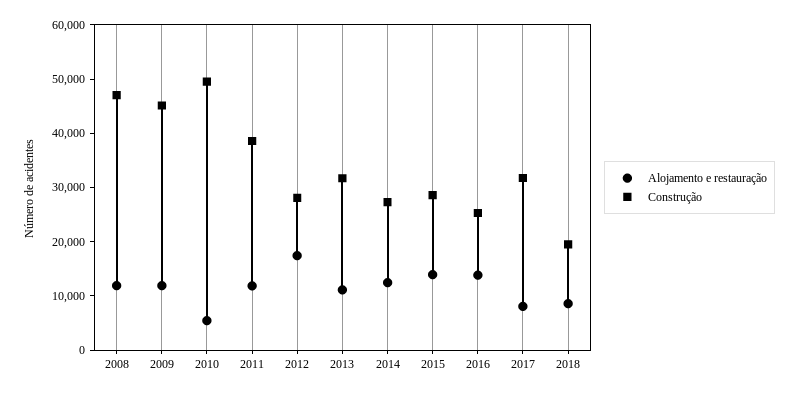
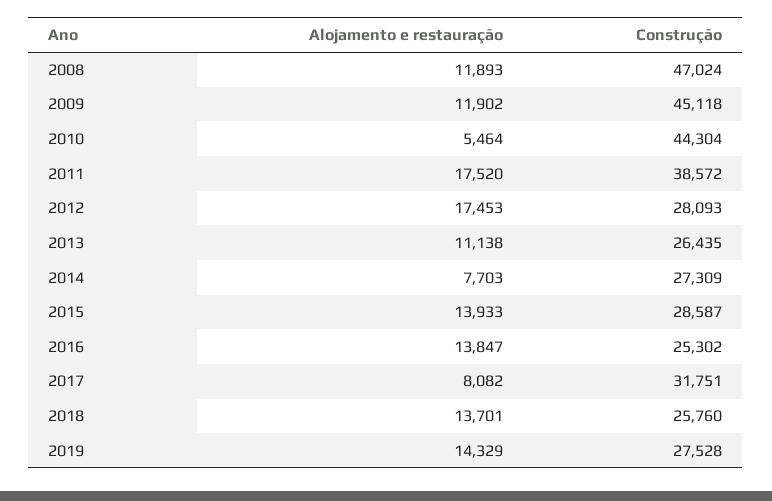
Construção, 2010: 50000 -> 44304
Alojamento e restauração, 2011: 12000 -> 17520
Construção, 2013: 32000 -> 26435
Alojamento e restauração, 2014: 12000 -> 7703
Alojamento e restauração, 2018: 8000 -> 13701
Construção, 2018: 20000 -> 25760
Alojamento e restauração, 2019: none -> 14329
Construção, 2019: none -> 27528

